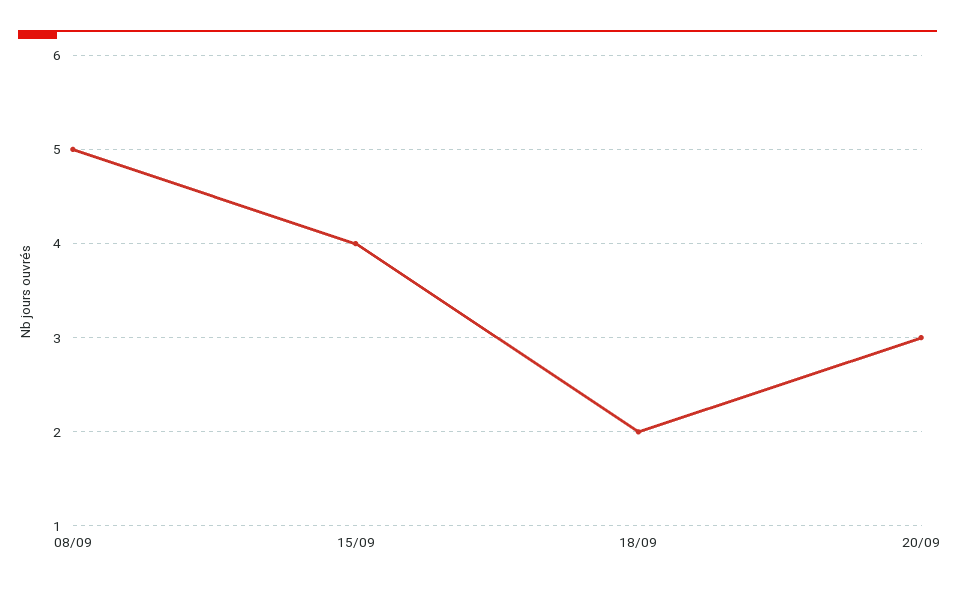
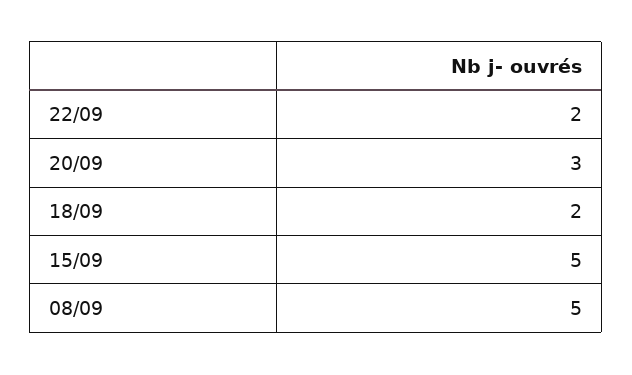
15/09: 4 -> 5
22/09: none -> 2

